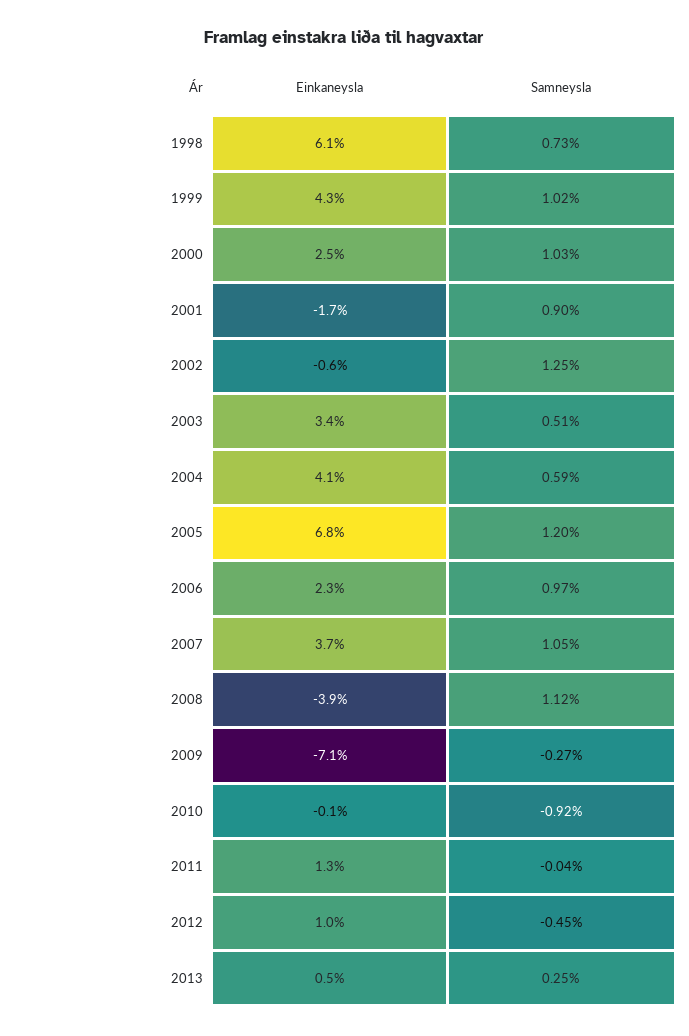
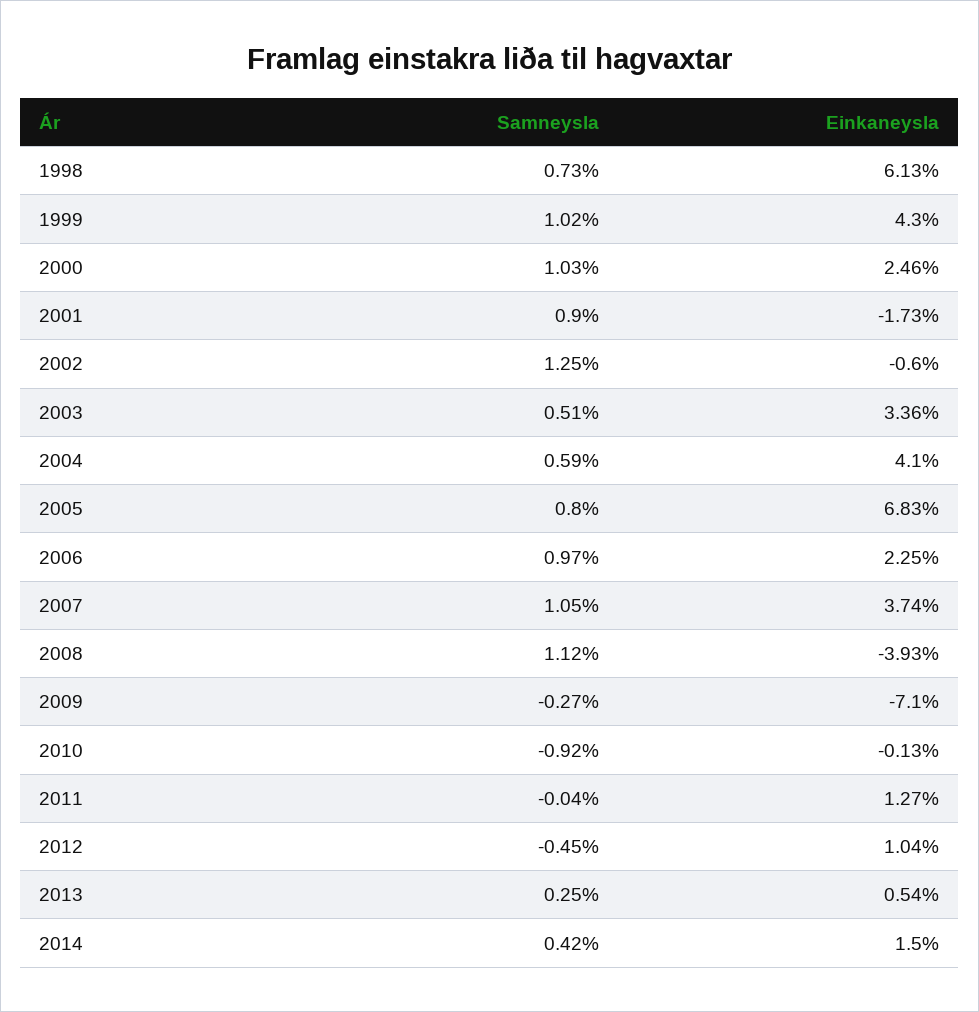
Samneysla, 2005: 1.2 -> 0.8
Samneysla, 2014: none -> 0.42
Einkaneysla, 2014: none -> 1.5

